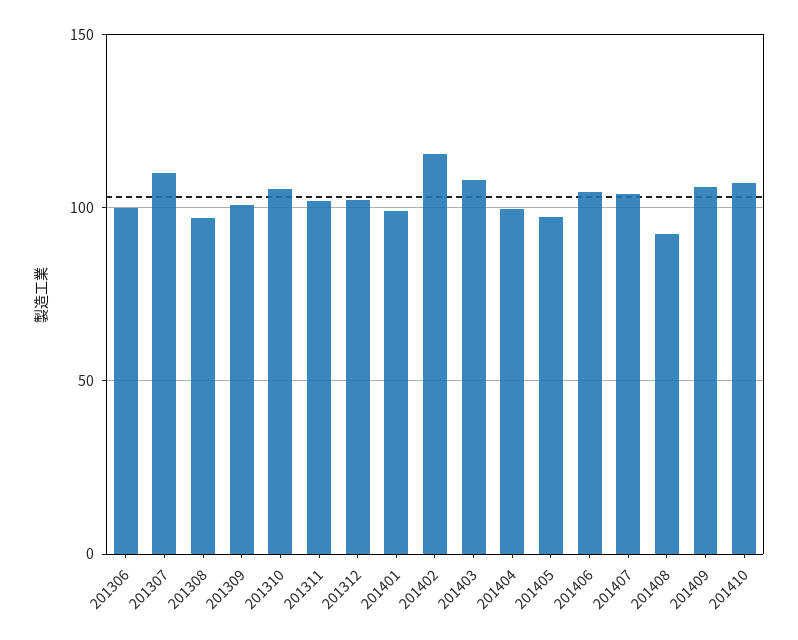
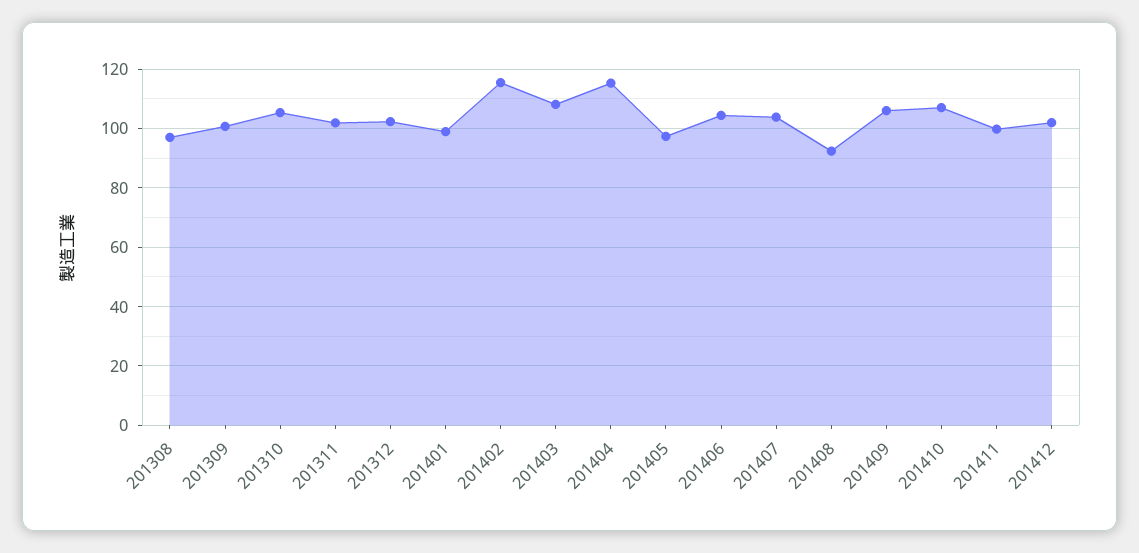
201306: 100 -> none
201307: 110 -> none
201404: 100 -> 115
201411: none -> 100
201412: none -> 102.5

